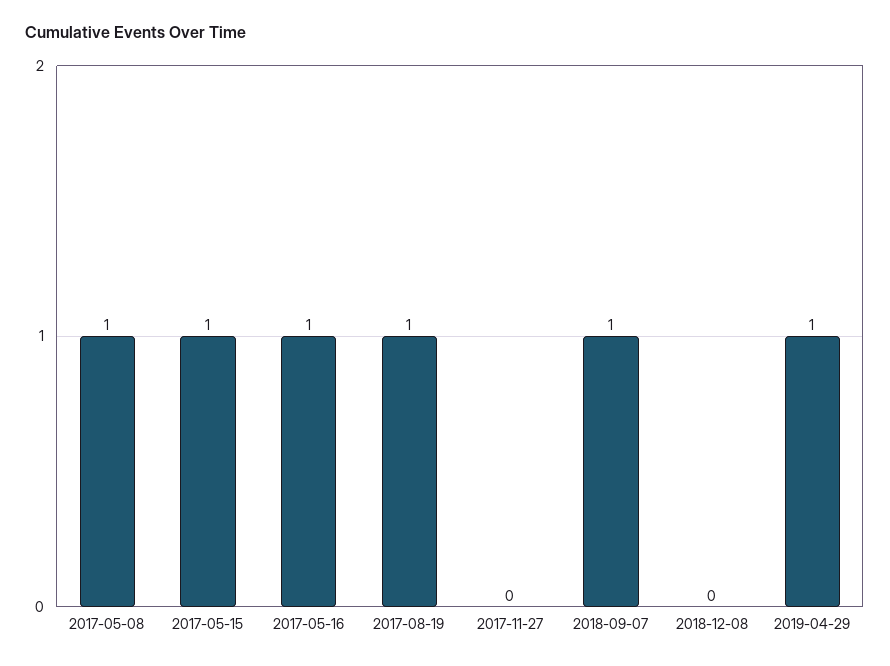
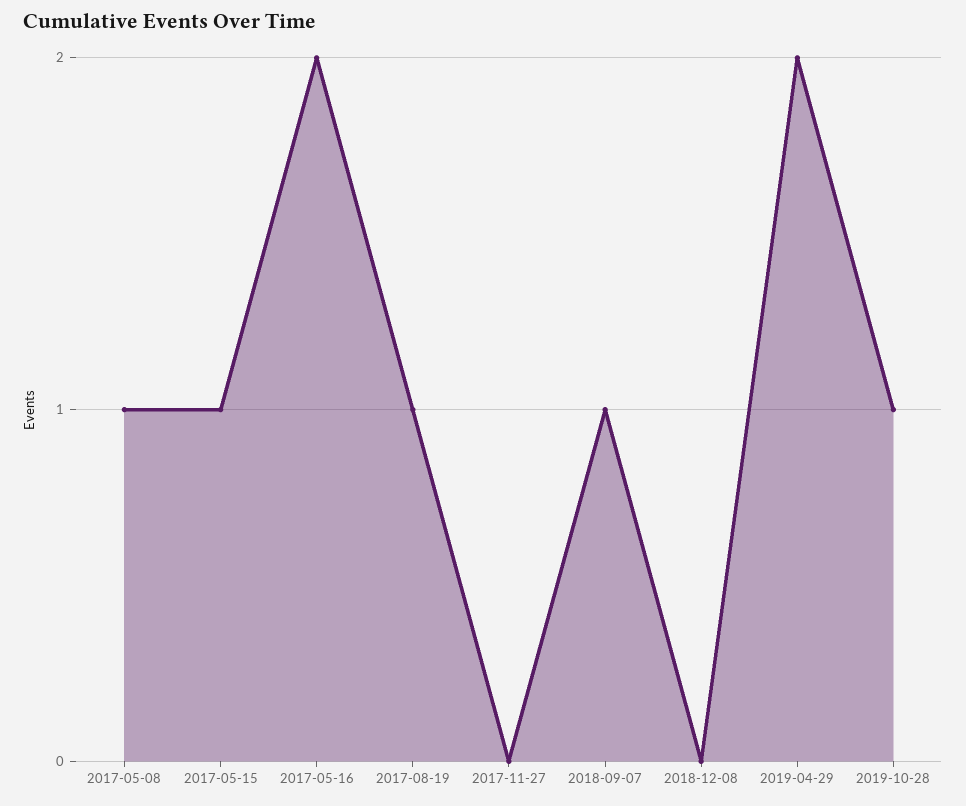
2017-05-16: 1 -> 2
2019-04-29: 1 -> 2
2019-10-28: none -> 1

